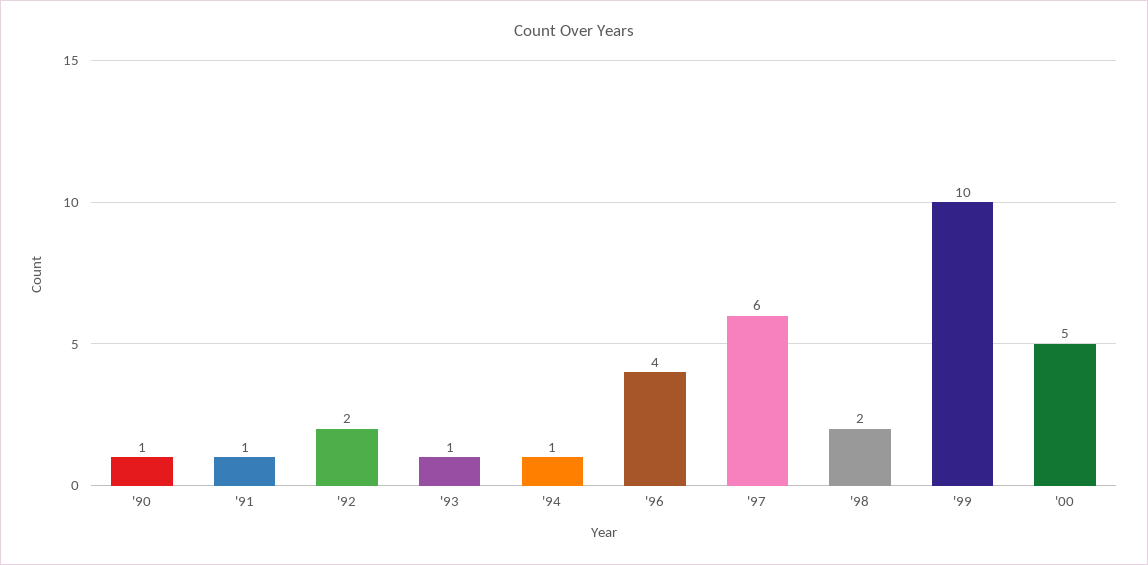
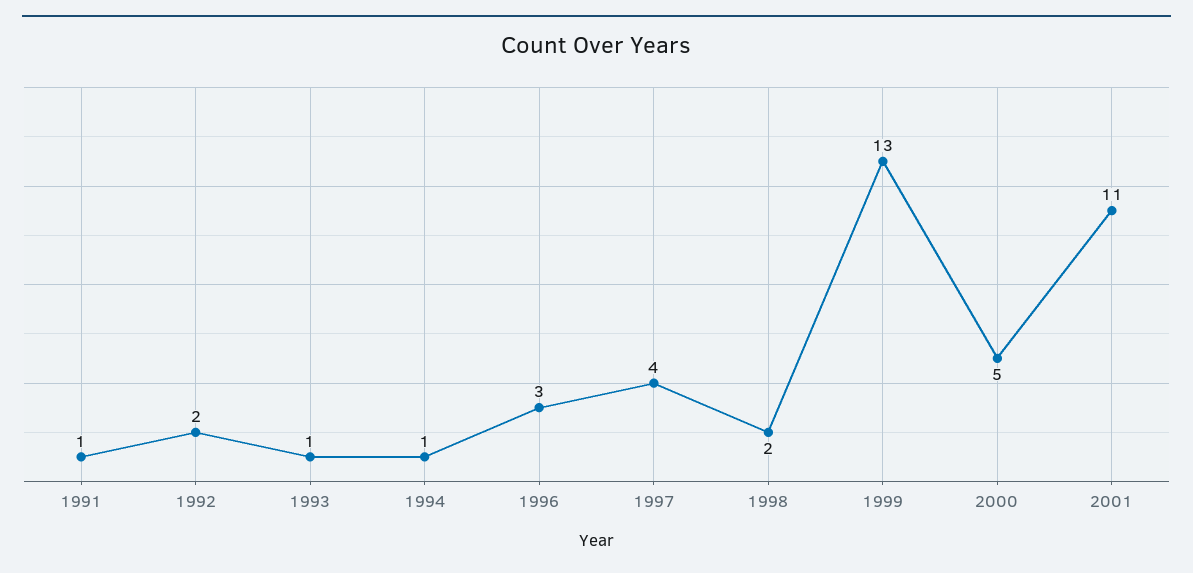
'90: 1 -> none
'96: 4 -> 3
'97: 6 -> 4
'99: 10 -> 13
2001: none -> 11

